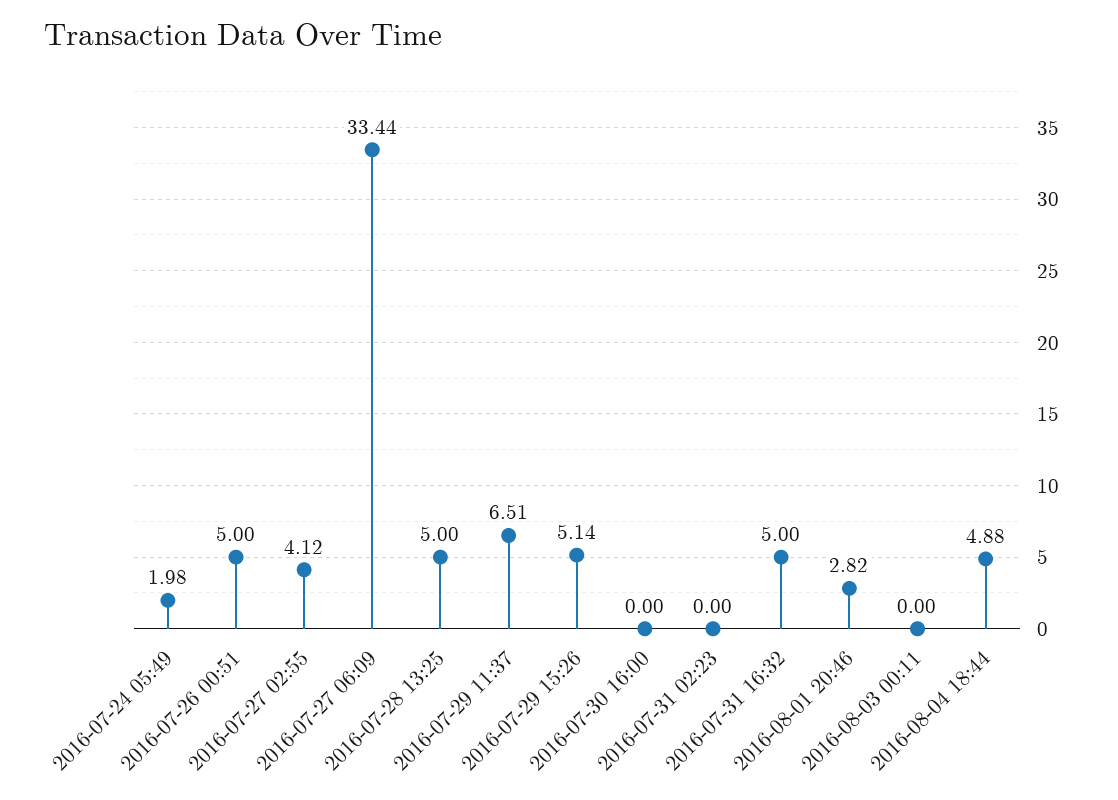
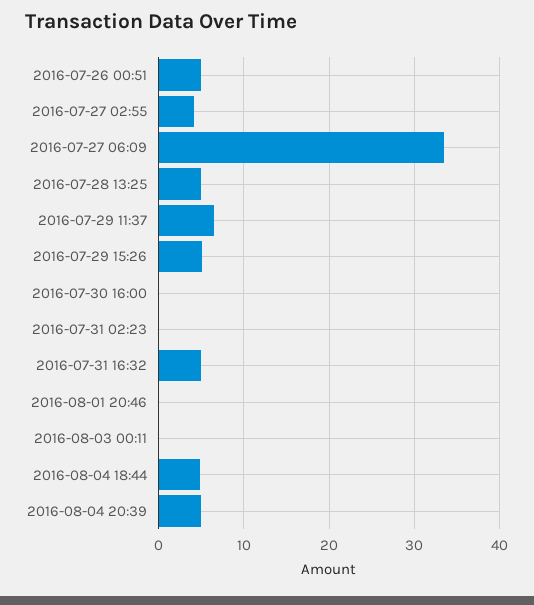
2016-07-24 05:49: 1.98 -> none
2016-08-01 20:46: 2.82 -> 0
2016-08-04 20:39: none -> 5

